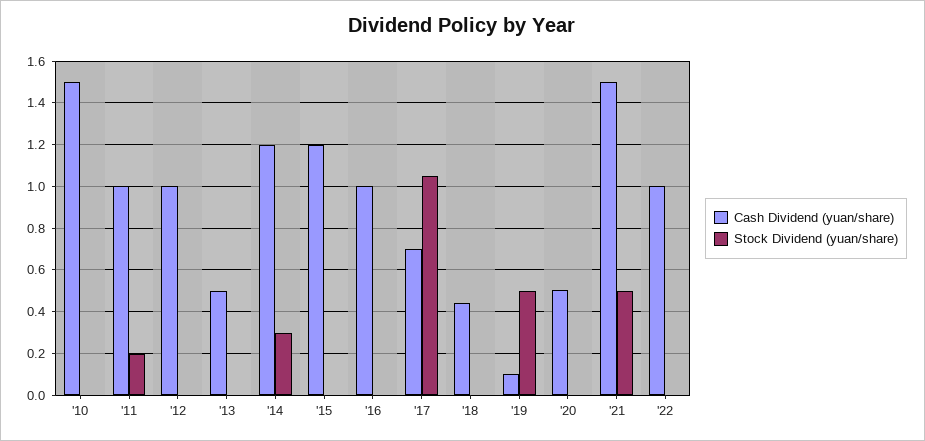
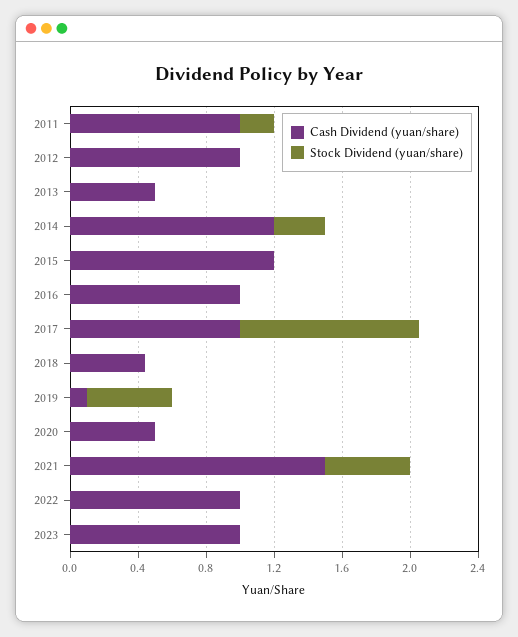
Cash Dividend (yuan/share), '10: 1.5 -> none
Stock Dividend (yuan/share), '10: 0 -> none
Cash Dividend (yuan/share), '17: 0.7 -> 1
Cash Dividend (yuan/share), 2023: none -> 1
Stock Dividend (yuan/share), 2023: none -> 0

